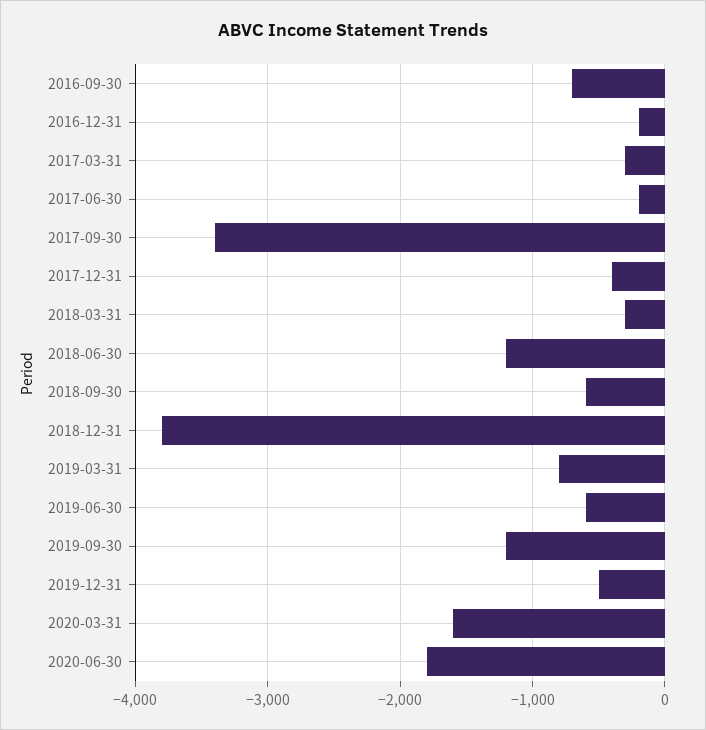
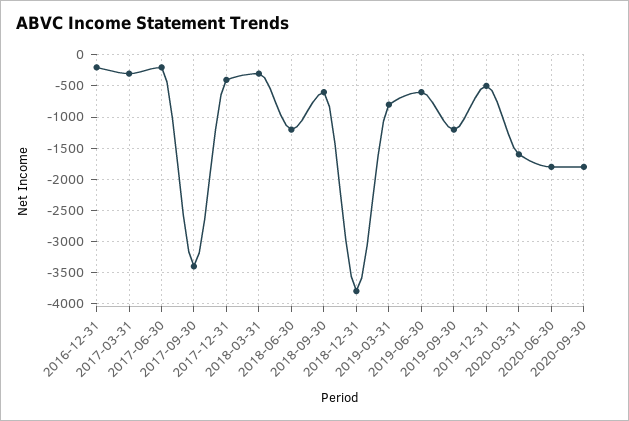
2016-09-30: -700 -> none
2020-09-30: none -> -1800

